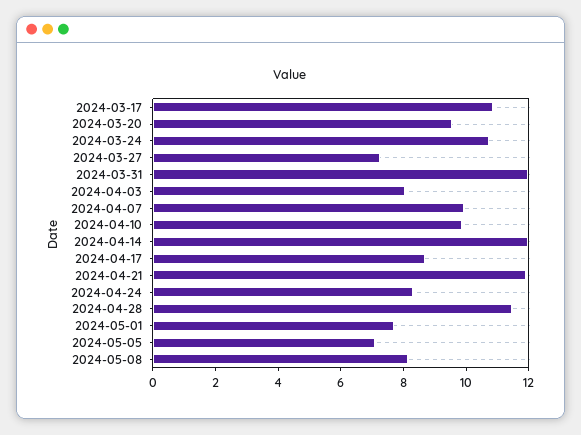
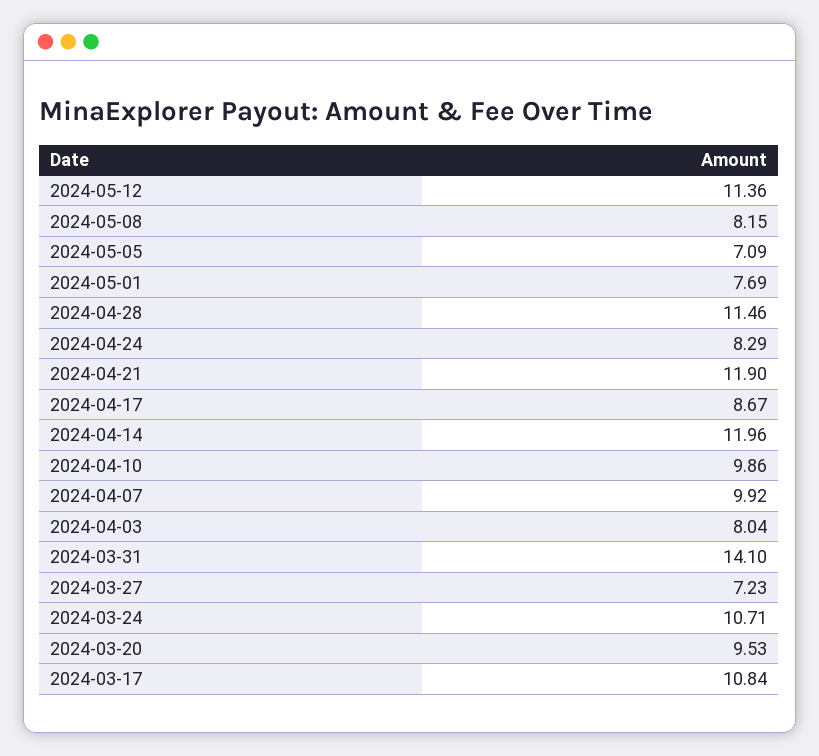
2024-03-31: 12 -> 14.1
2024-05-12: none -> 11.36

